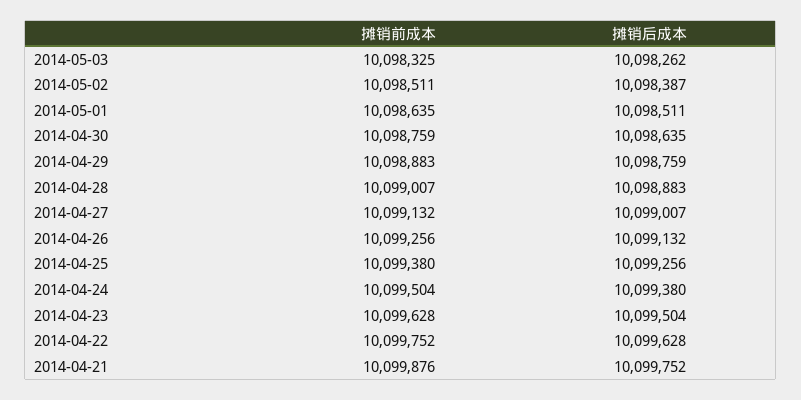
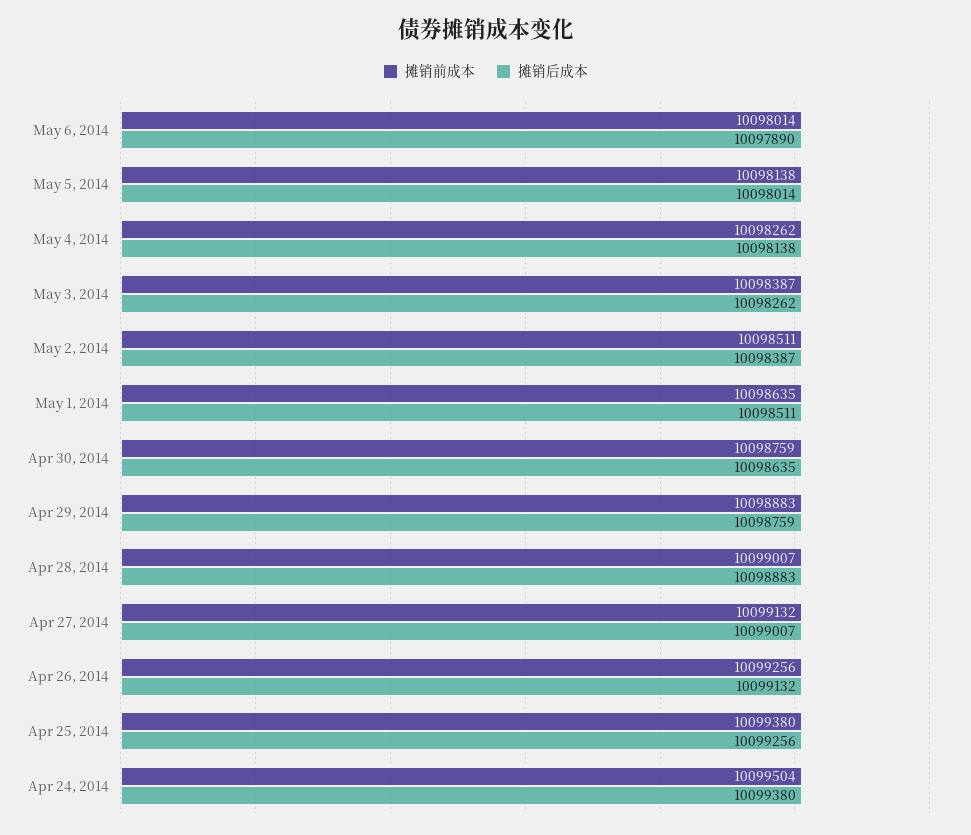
摊销前成本, 2014-05-03: 10098325 -> 10098387
摊销前成本, 2014-04-23: 10099628 -> none
摊销后成本, 2014-04-23: 10099504 -> none
摊销前成本, 2014-04-22: 10099752 -> none
摊销后成本, 2014-04-22: 10099628 -> none
摊销前成本, 2014-04-21: 10099876 -> none
摊销后成本, 2014-04-21: 10099752 -> none
摊销前成本, May 6, 2014: none -> 10098014
摊销后成本, May 6, 2014: none -> 10097890
摊销前成本, May 5, 2014: none -> 10098138
摊销后成本, May 5, 2014: none -> 10098014
摊销前成本, May 4, 2014: none -> 10098262
摊销后成本, May 4, 2014: none -> 10098138

